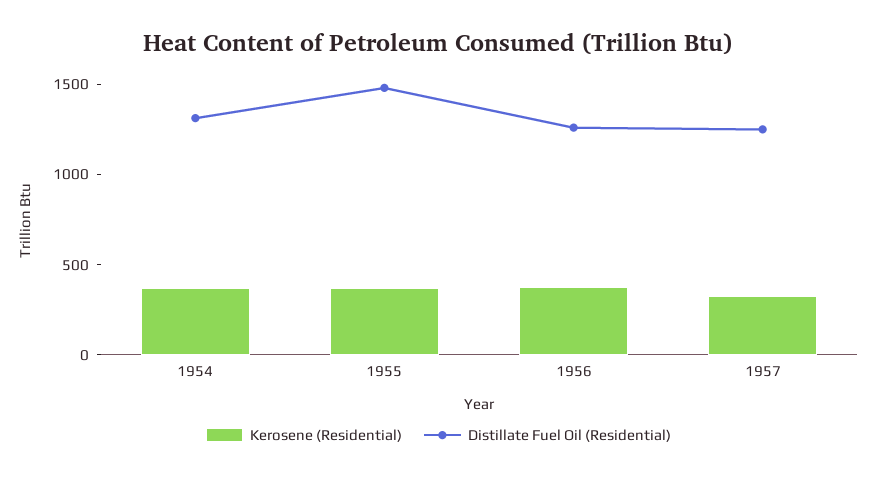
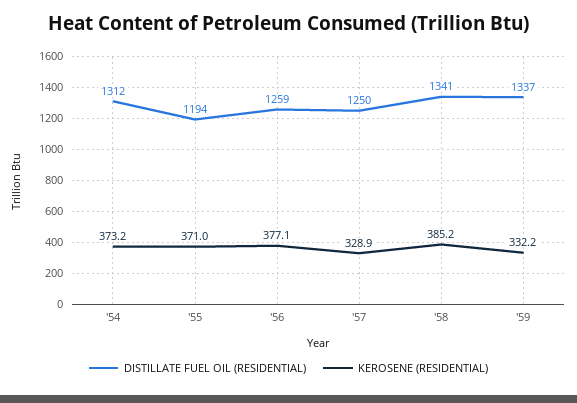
Distillate Fuel Oil (Residential), 1955: 1500 -> 1194
Distillate Fuel Oil (Residential), '58: none -> 1341
Kerosene (Residential), '58: none -> 385.2
Distillate Fuel Oil (Residential), '59: none -> 1337
Kerosene (Residential), '59: none -> 332.2

